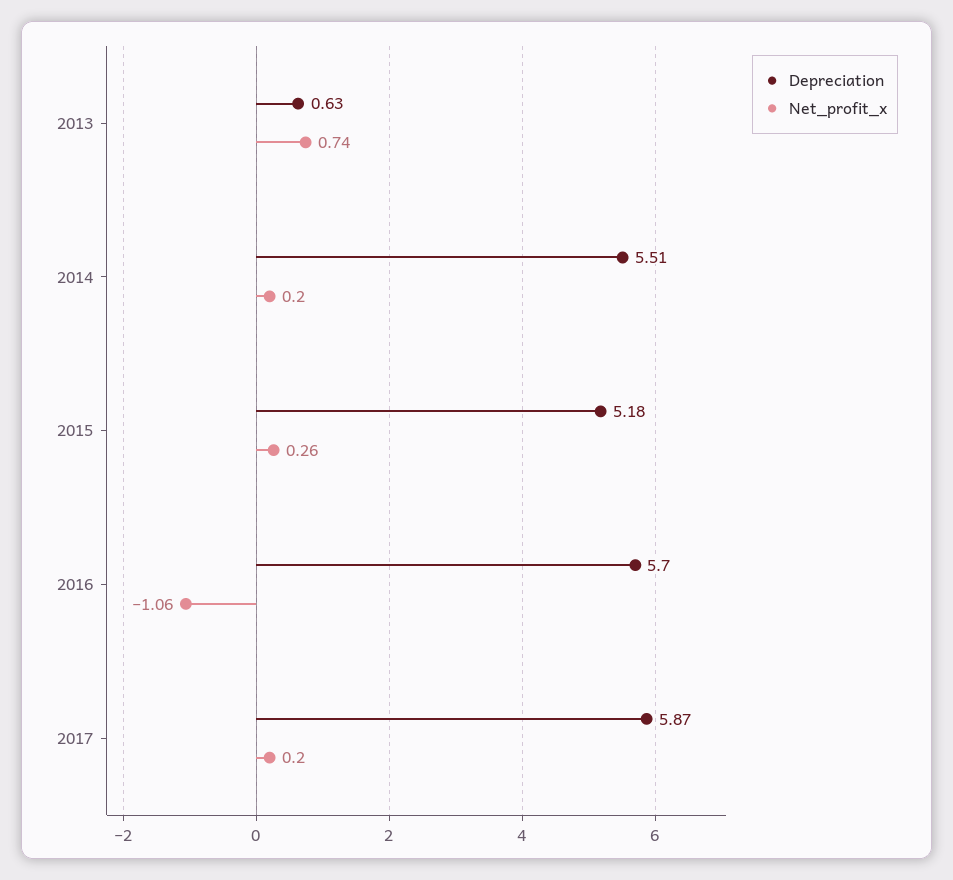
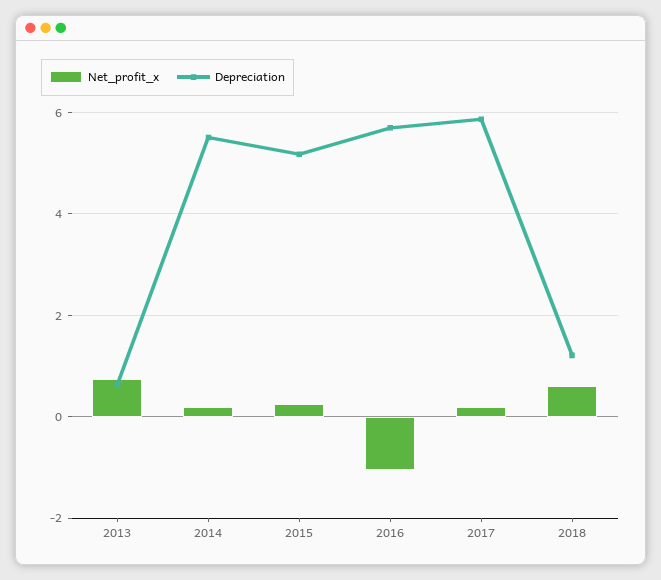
Net_profit_x, 2018: none -> 0.6
Depreciation, 2018: none -> 1.2

